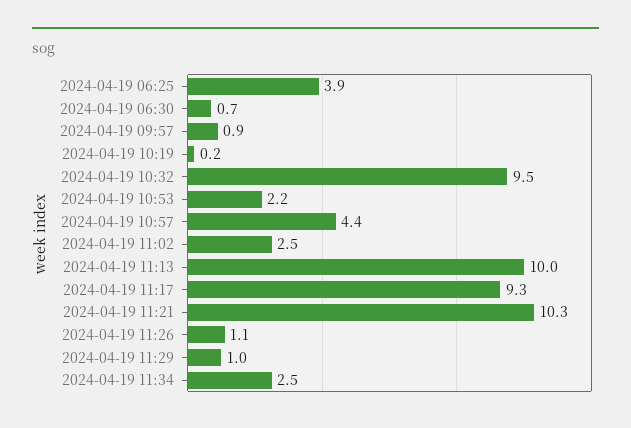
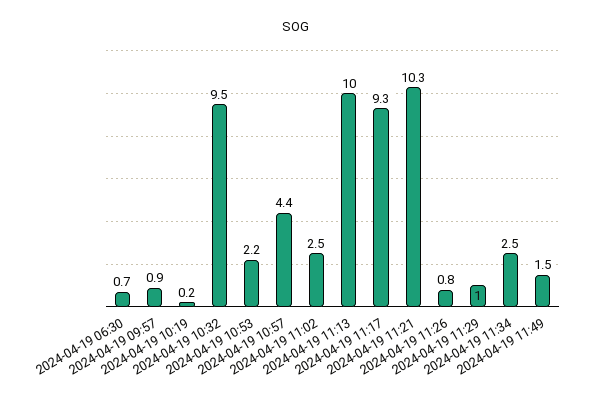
2024-04-19 06:25: 3.9 -> none
2024-04-19 11:26: 1.1 -> 0.8
2024-04-19 11:49: none -> 1.5

